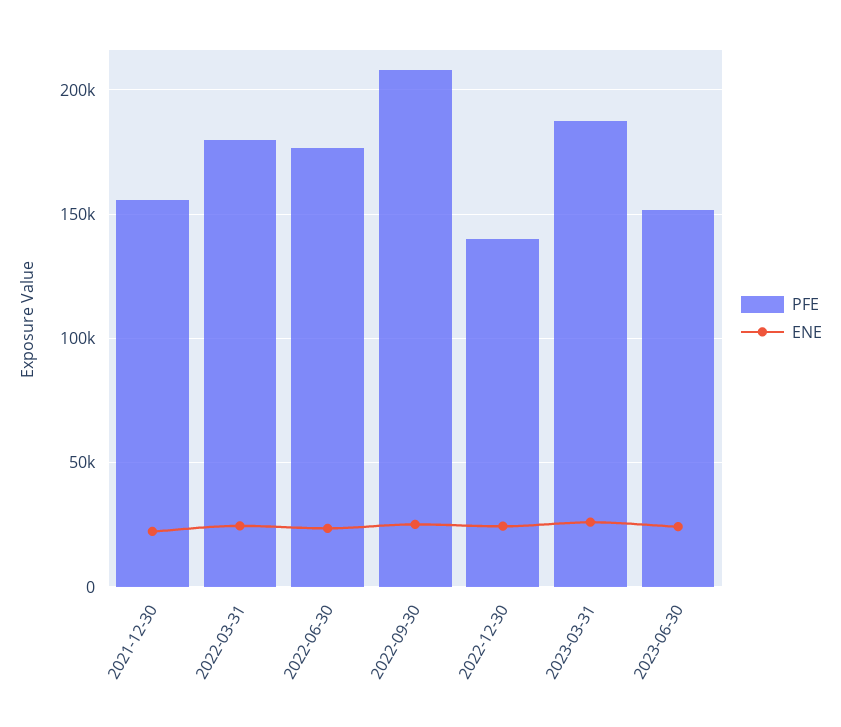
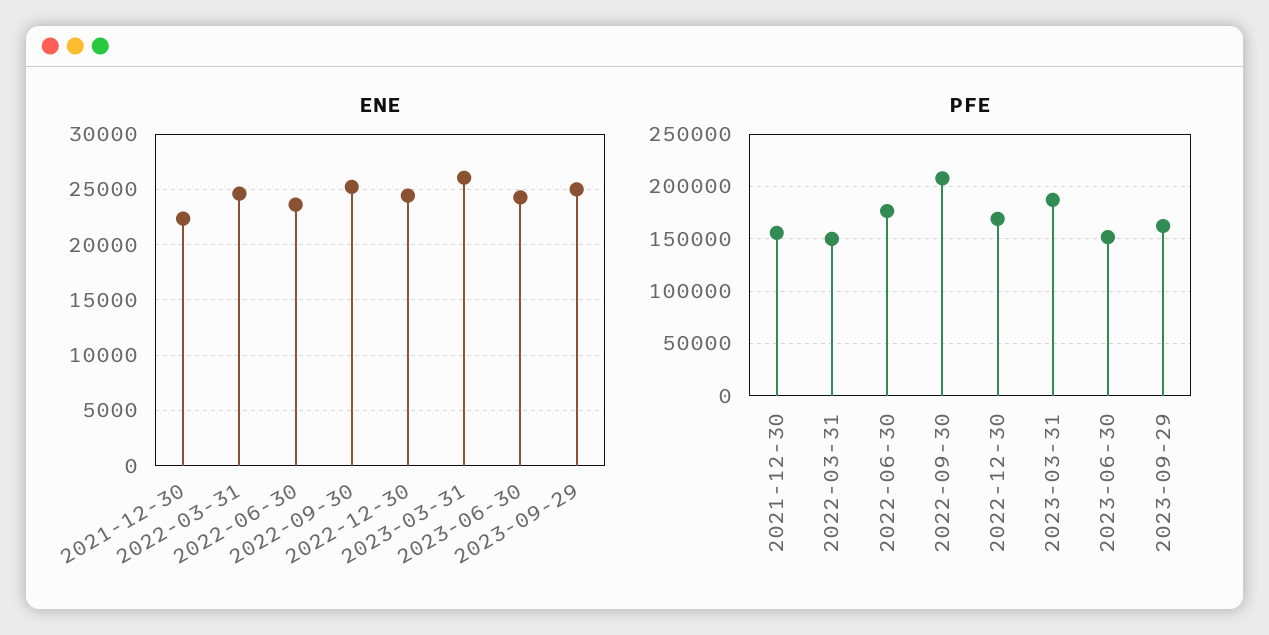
PFE, 2022-03-31: 180000 -> 150000
PFE, 2022-12-30: 140000 -> 170000
ENE, 2023-09-29: none -> 25000
PFE, 2023-09-29: none -> 160000

